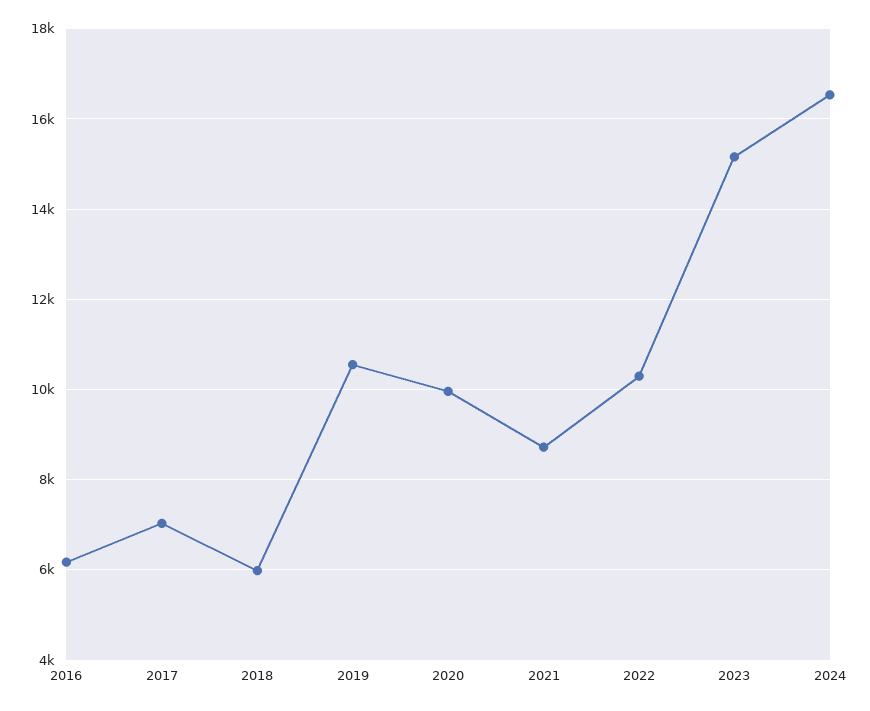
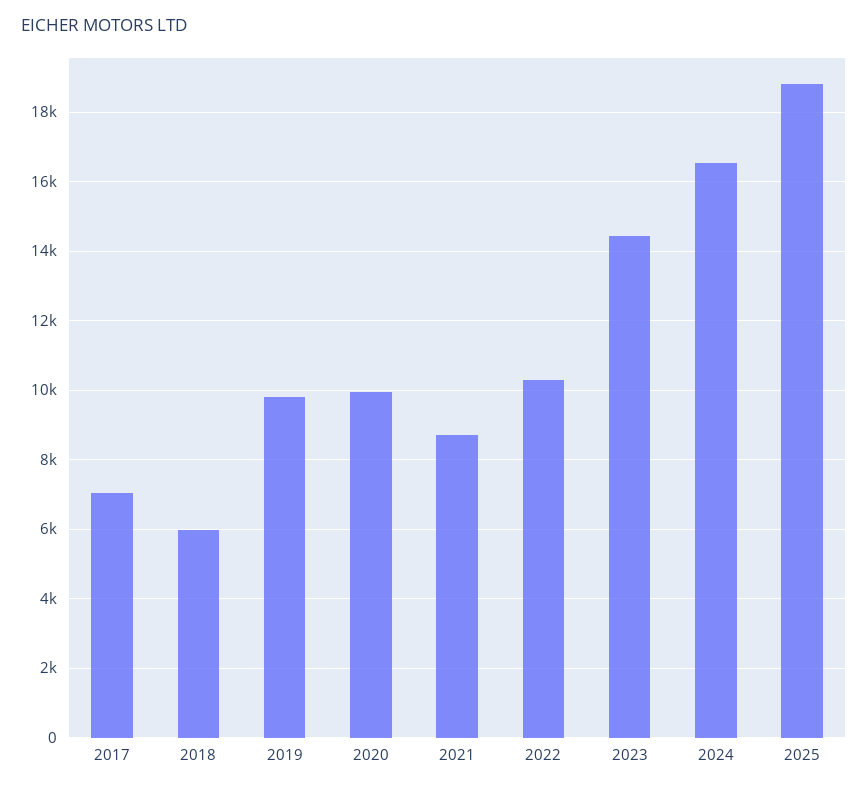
2016: 6200 -> none
2019: 10600 -> 9800
2023: 15200 -> 14400
2025: none -> 18800

